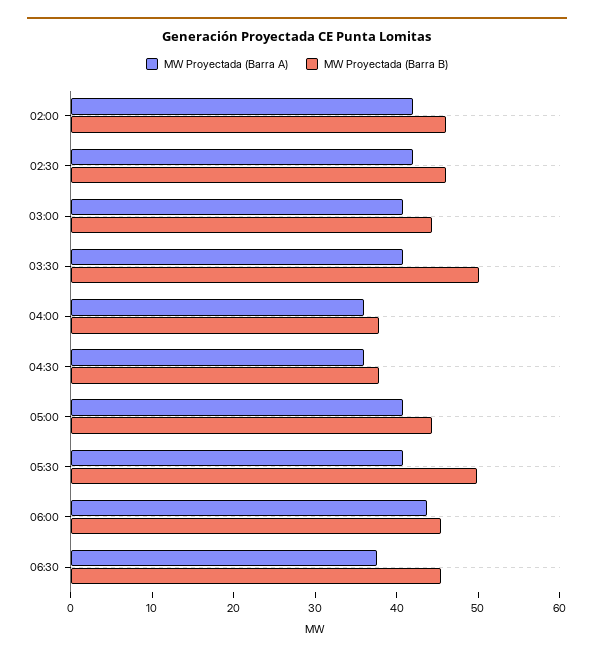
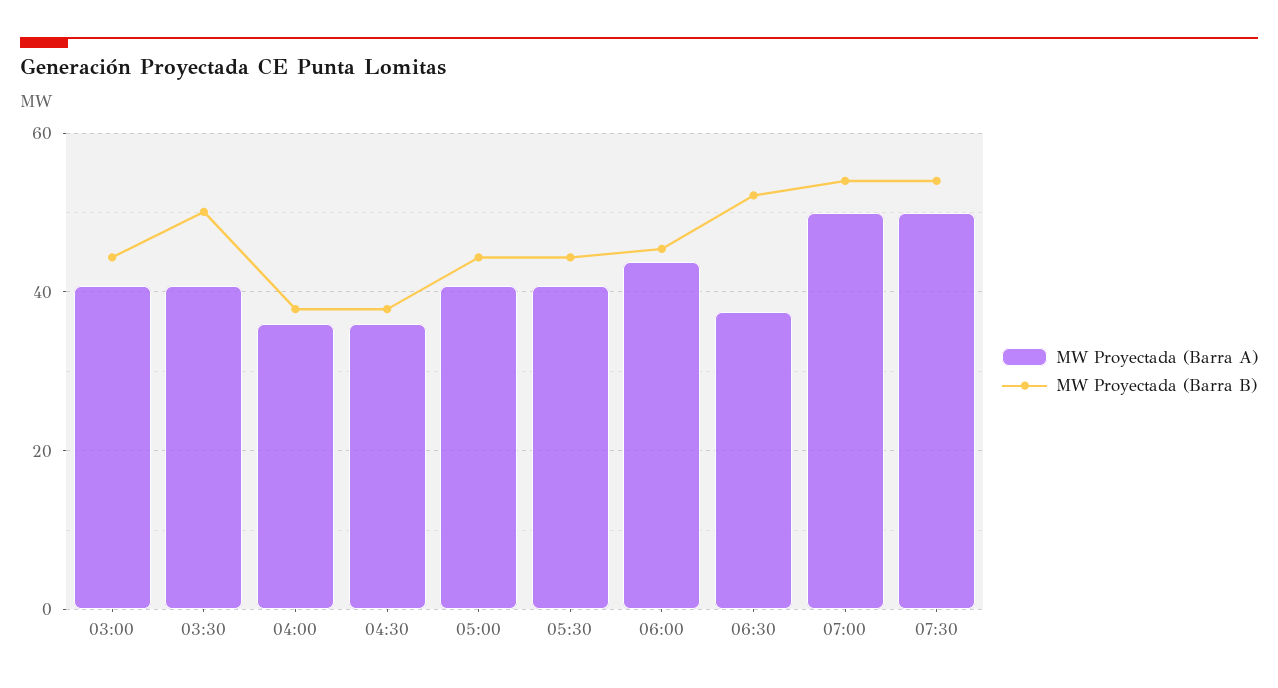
MW Proyectada (Barra A), 02:00: 42 -> none
MW Proyectada (Barra B), 02:00: 46 -> none
MW Proyectada (Barra A), 02:30: 42 -> none
MW Proyectada (Barra B), 02:30: 46 -> none
MW Proyectada (Barra B), 05:30: 50 -> 44
MW Proyectada (Barra B), 06:30: 46 -> 52
MW Proyectada (Barra A), 07:00: none -> 50
MW Proyectada (Barra B), 07:00: none -> 54
MW Proyectada (Barra A), 07:30: none -> 50
MW Proyectada (Barra B), 07:30: none -> 54

